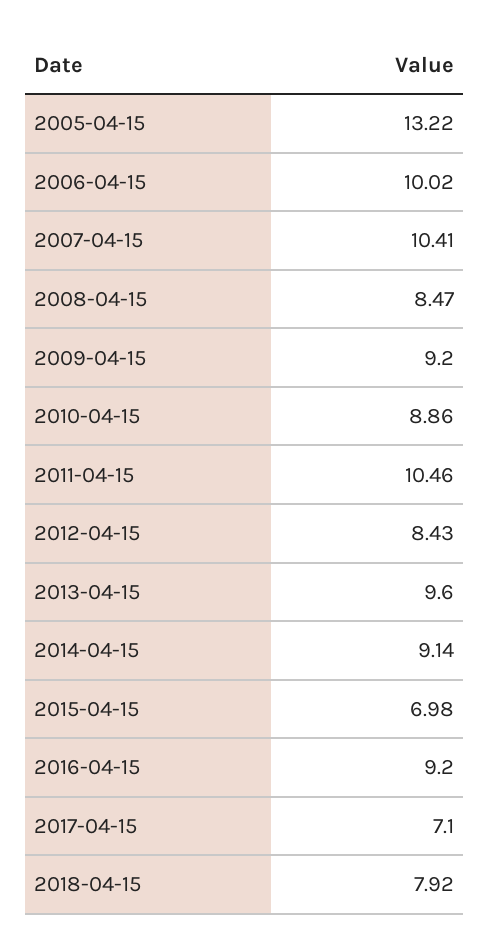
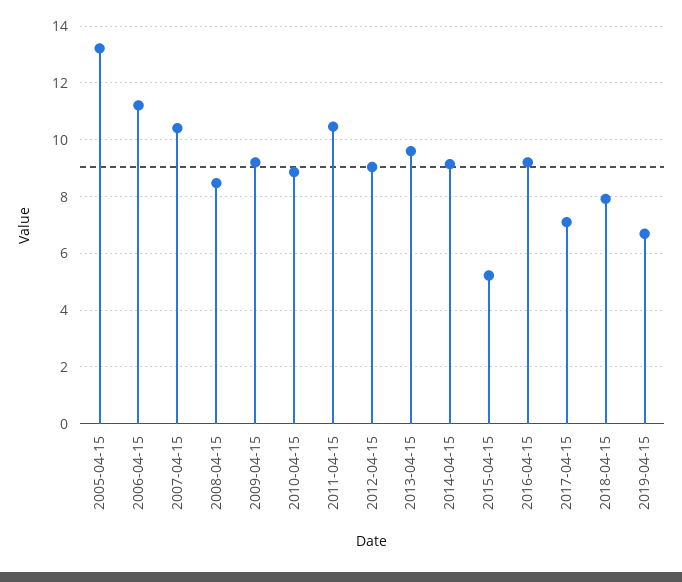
2006-04-15: 10.02 -> 11.25
2012-04-15: 8.43 -> 9
2015-04-15: 6.98 -> 5.25
2019-04-15: none -> 6.75

